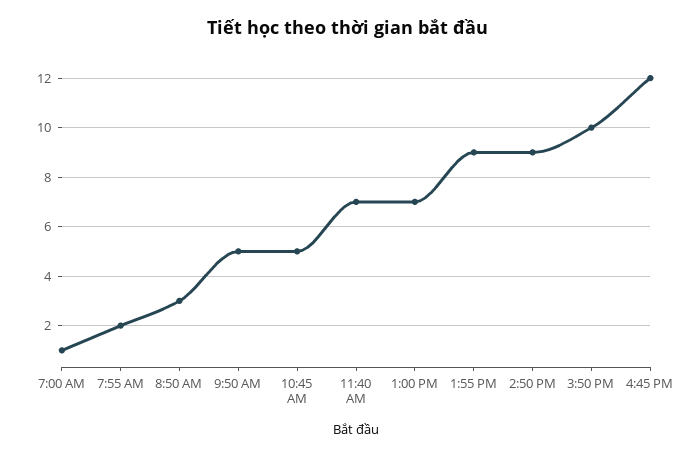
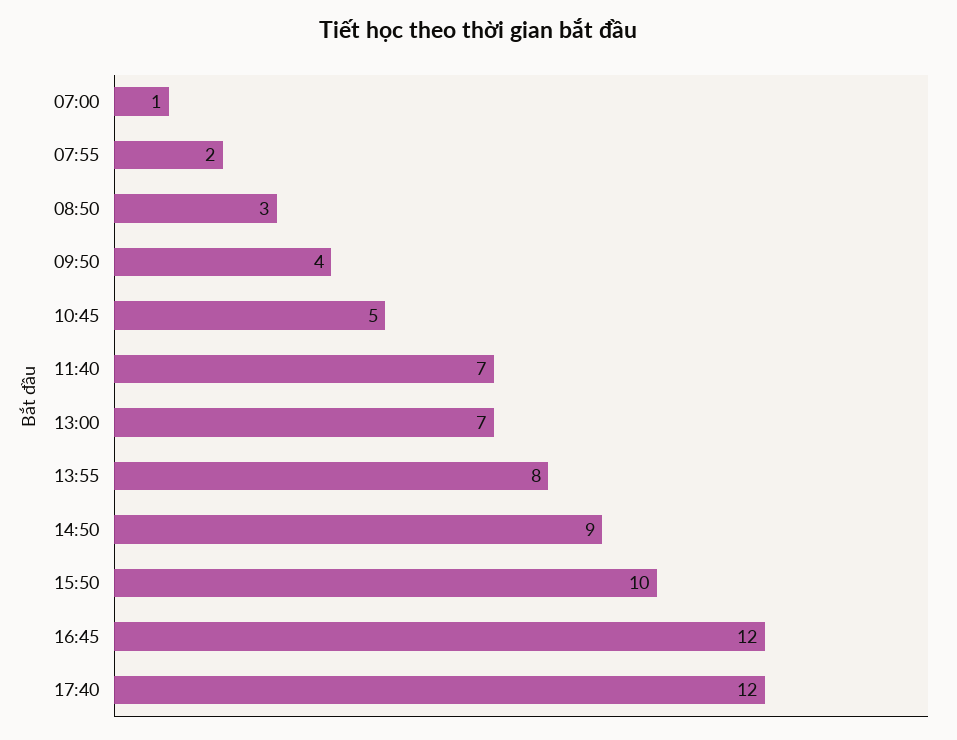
9:50 AM: 5 -> 4
1:55 PM: 9 -> 8
17:40: none -> 12

